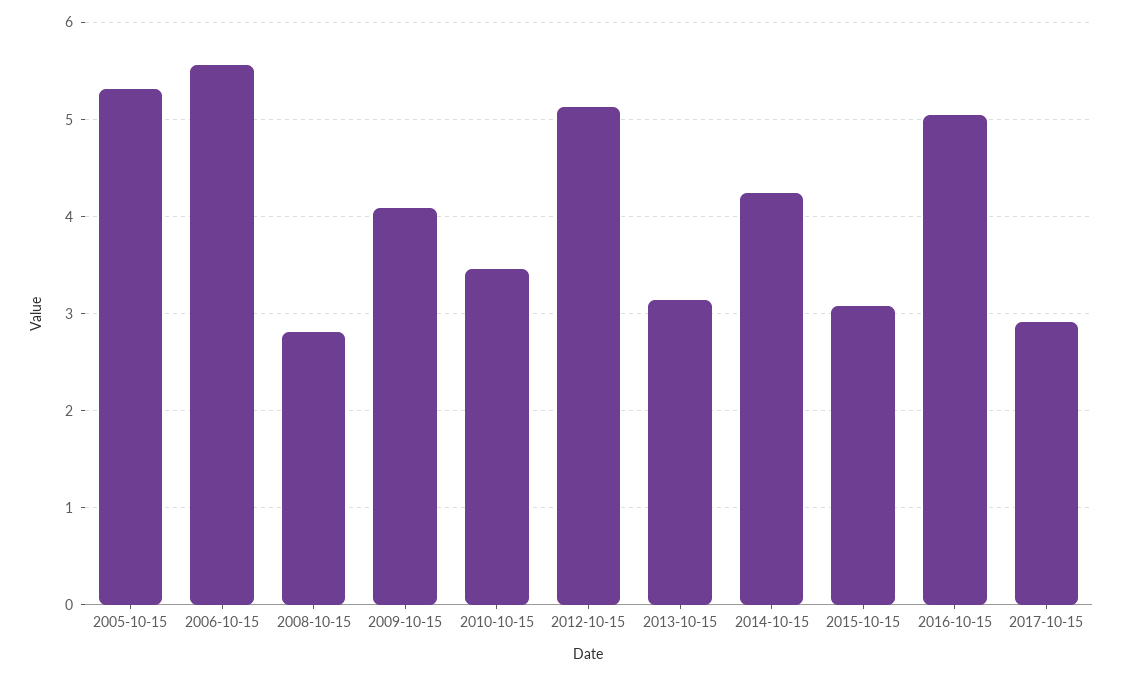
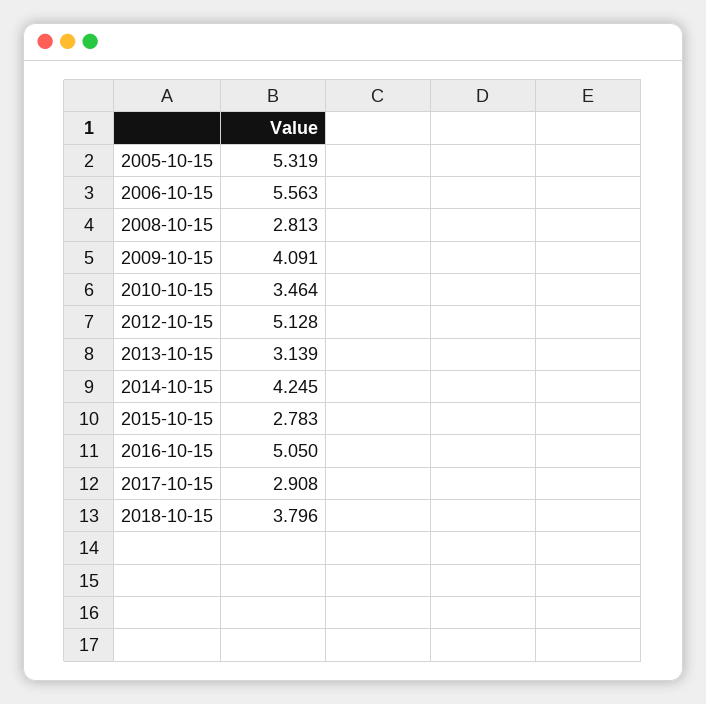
2015-10-15: 3.1 -> 2.783
2018-10-15: none -> 3.796

